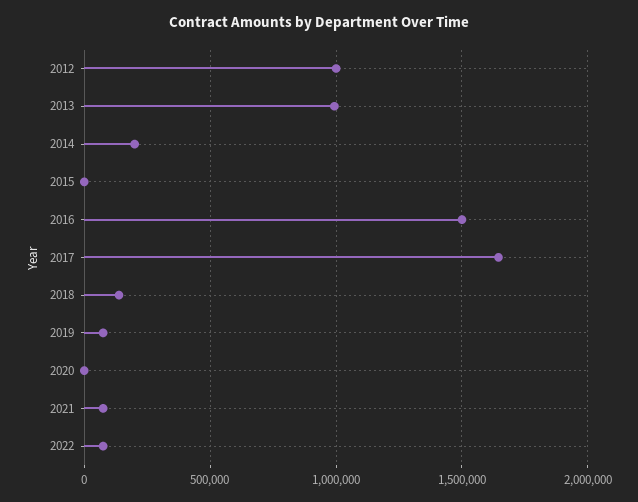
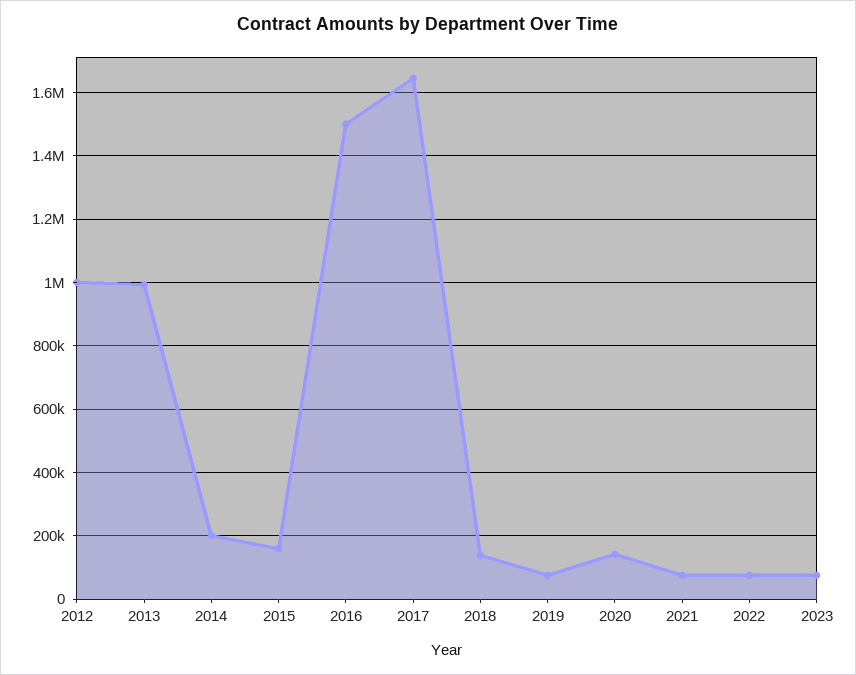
2015: 0 -> 160000
2020: 0 -> 140000
2023: none -> 80000

